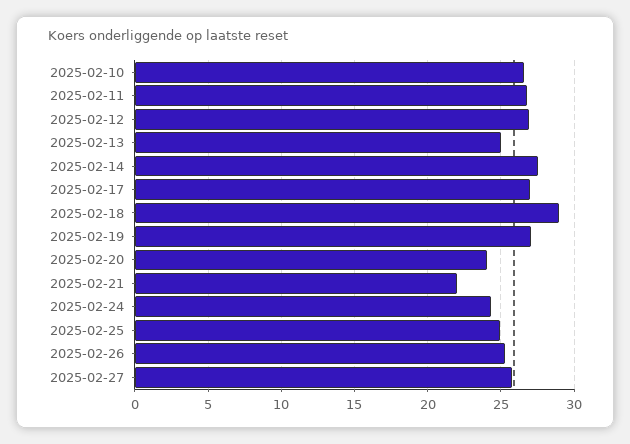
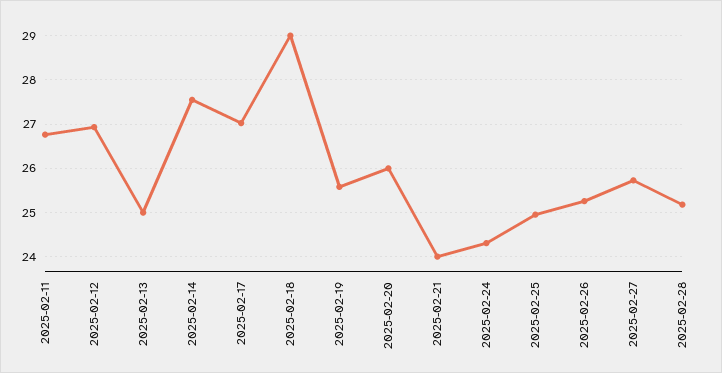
2025-02-10: 26.5 -> none
2025-02-19: 27 -> 25.6
2025-02-20: 24 -> 26
2025-02-21: 22 -> 24
2025-02-28: none -> 25.2

